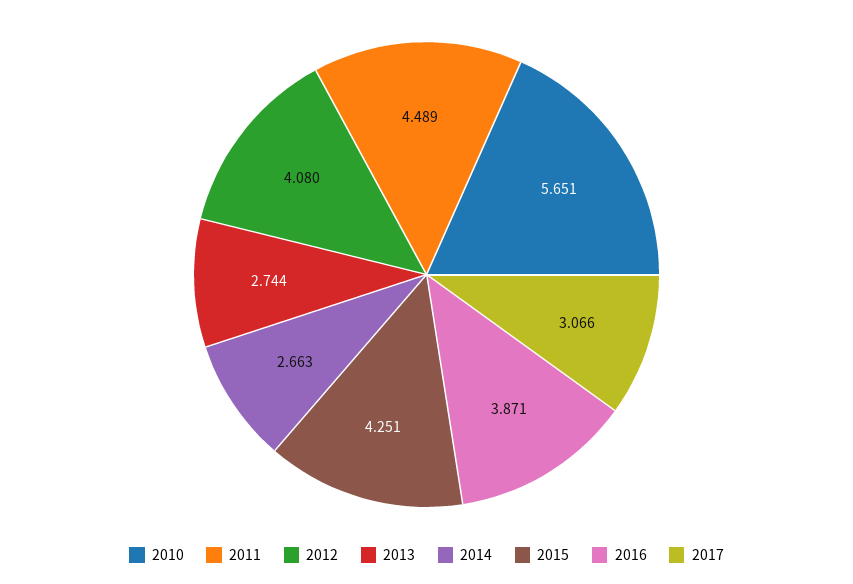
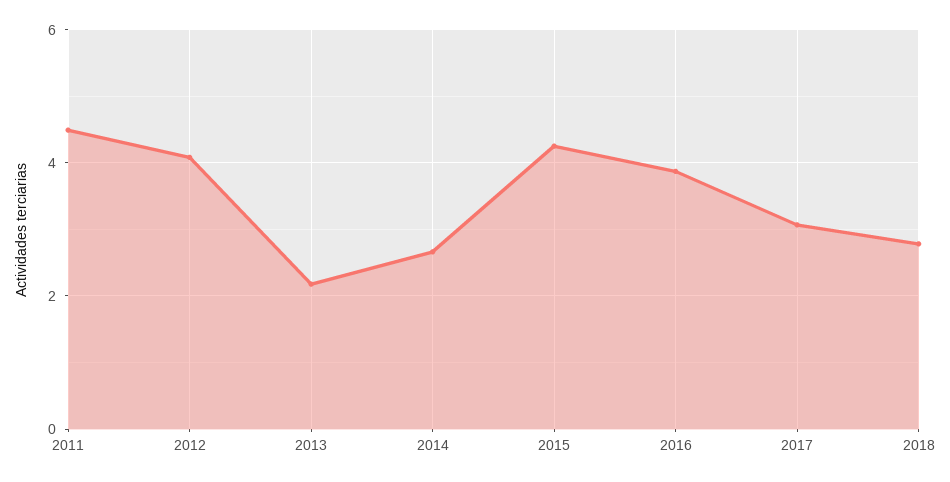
2010: 5.651 -> none
2013: 2.744 -> 2.2
2018: none -> 2.8

